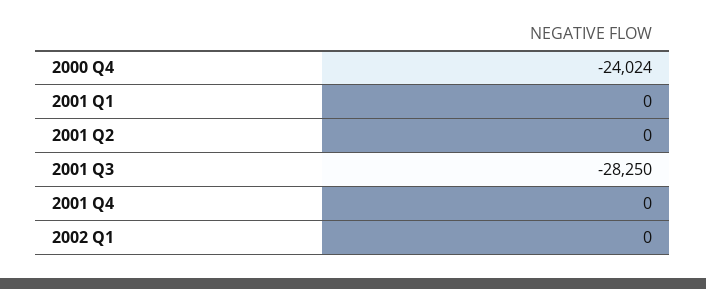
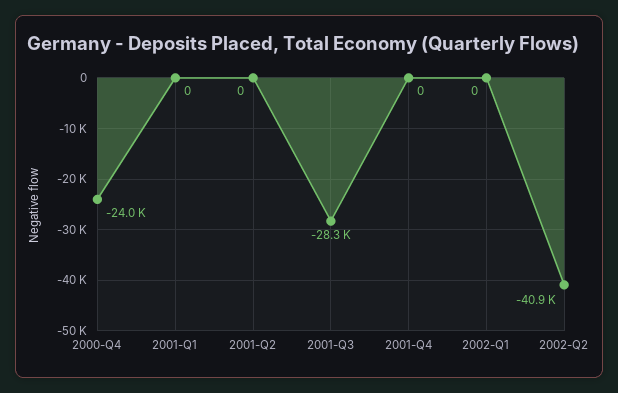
2002-Q2: none -> -40900

